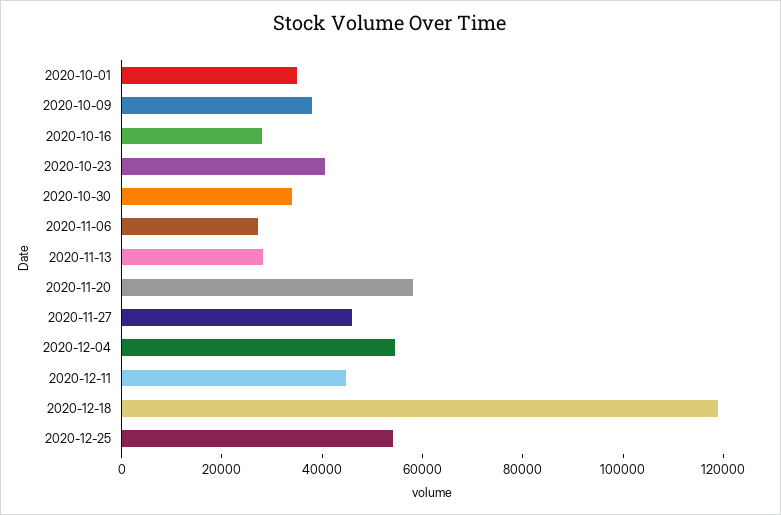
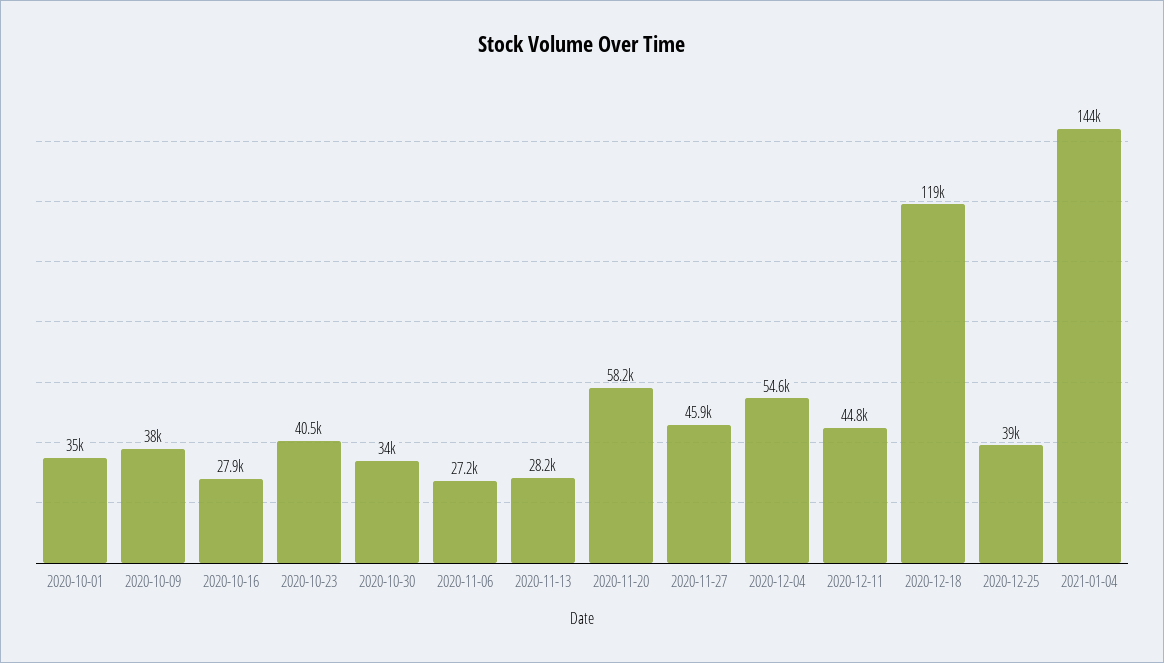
2020-12-25: 55000 -> 39000
2021-01-04: none -> 144000

